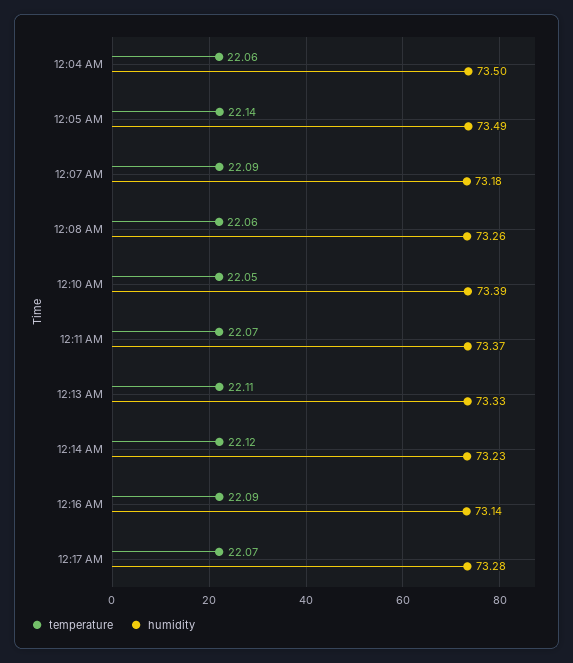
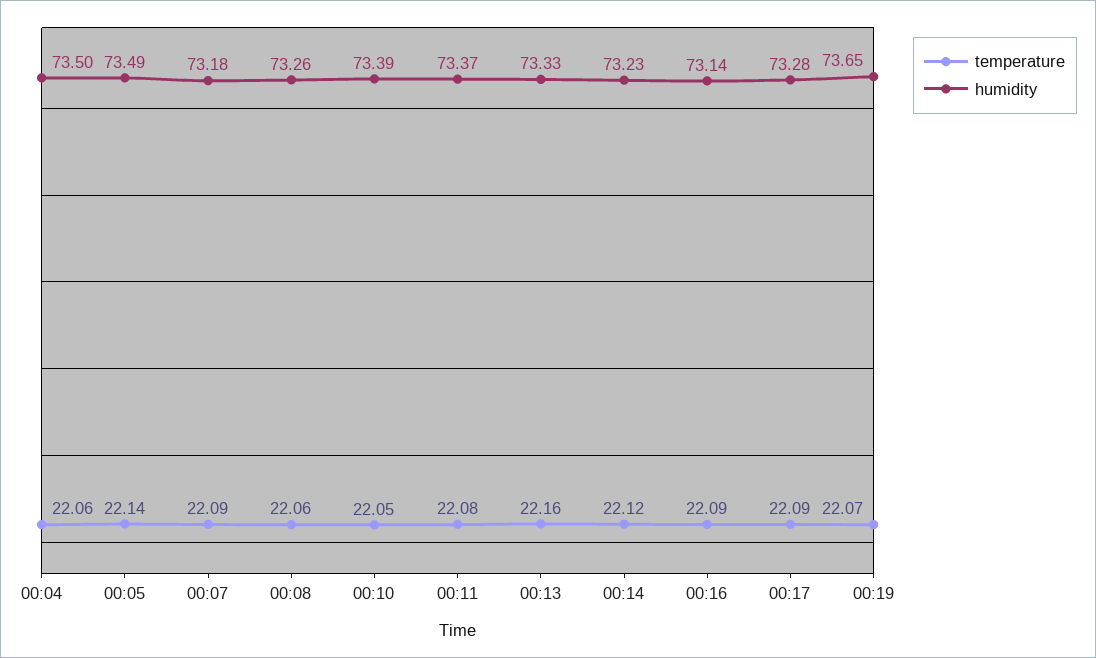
temperature, 12:11 AM: 22.07 -> 22.08
temperature, 12:13 AM: 22.11 -> 22.16
temperature, 12:17 AM: 22.07 -> 22.09
temperature, 00:19: none -> 22.07
humidity, 00:19: none -> 73.65

